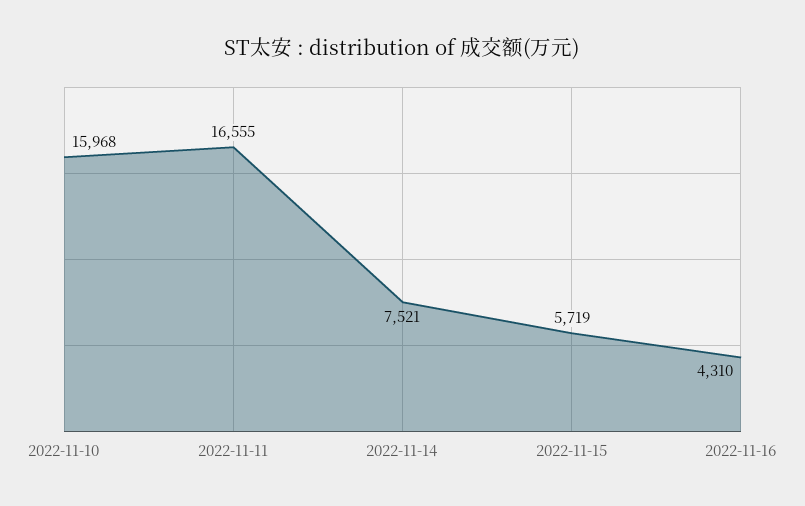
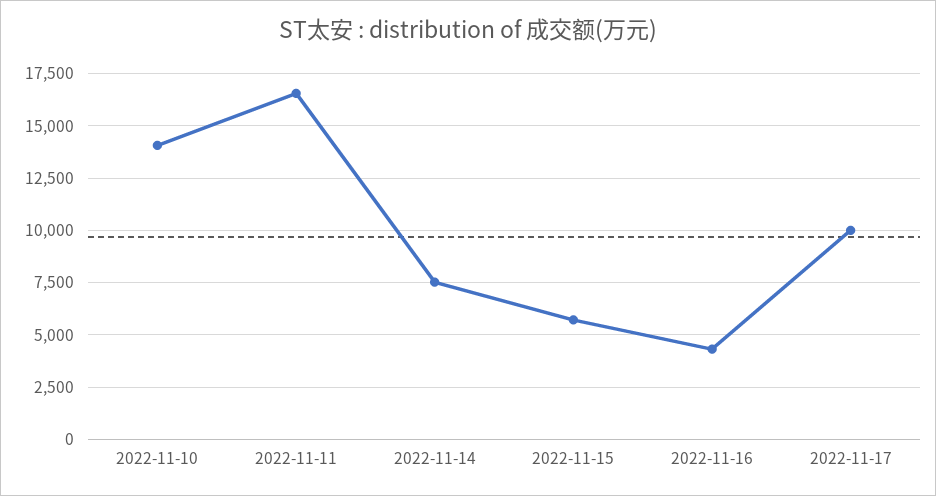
2022-11-10: 15968 -> 14000
2022-11-17: none -> 10000

